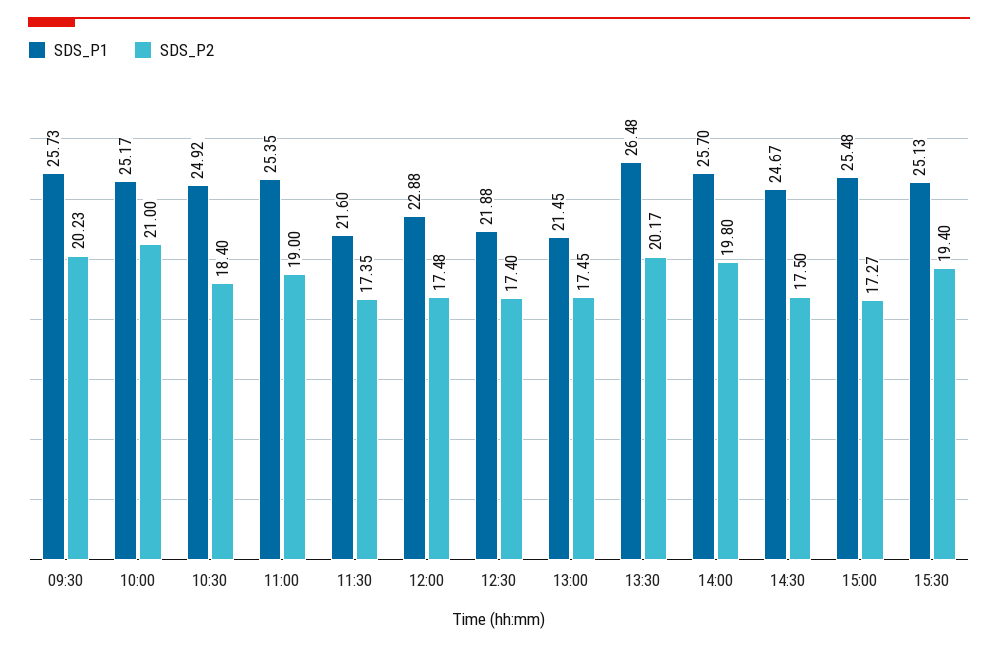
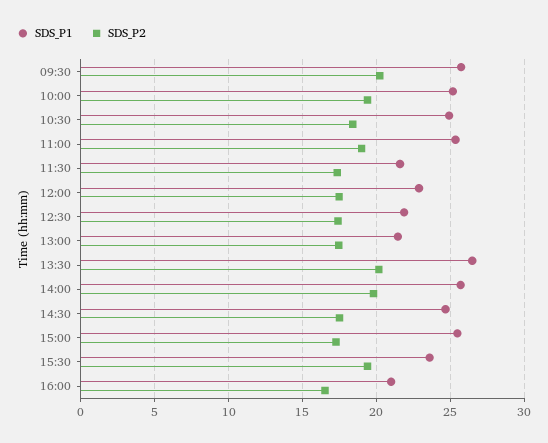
SDS_P2, 10:00: 21 -> 19.5
SDS_P1, 15:30: 25.13 -> 23.5
SDS_P1, 16:00: none -> 21
SDS_P2, 16:00: none -> 16.5

